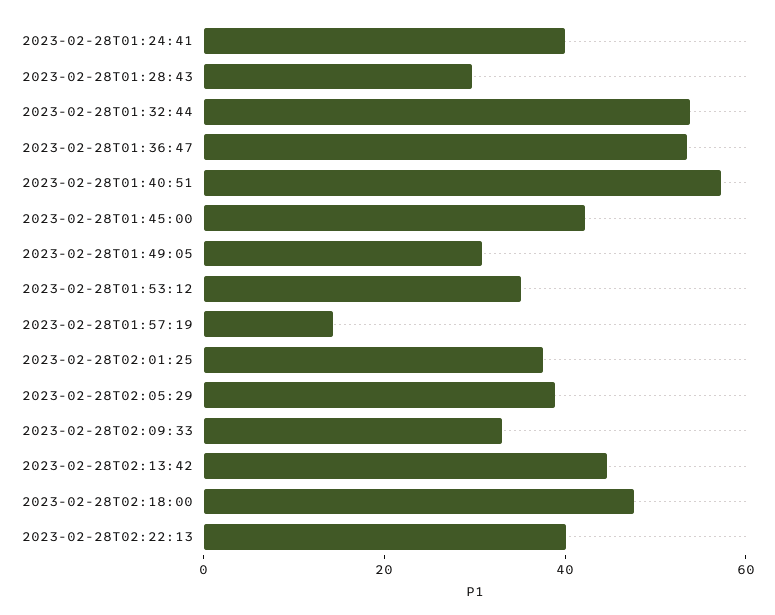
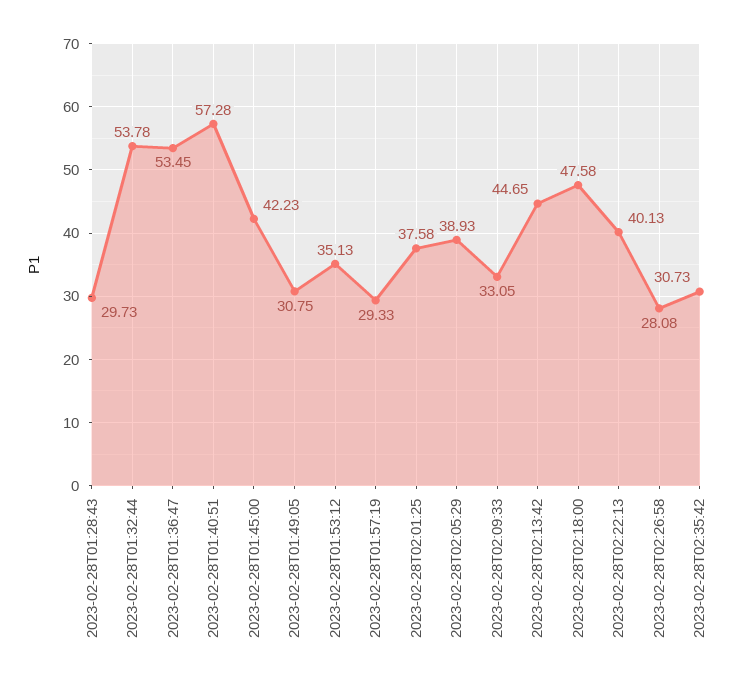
2023-02-28T01:24:41: 40 -> none
2023-02-28T01:57:19: 15 -> 29.33
2023-02-28T02:26:58: none -> 28.08
2023-02-28T02:35:42: none -> 30.73

